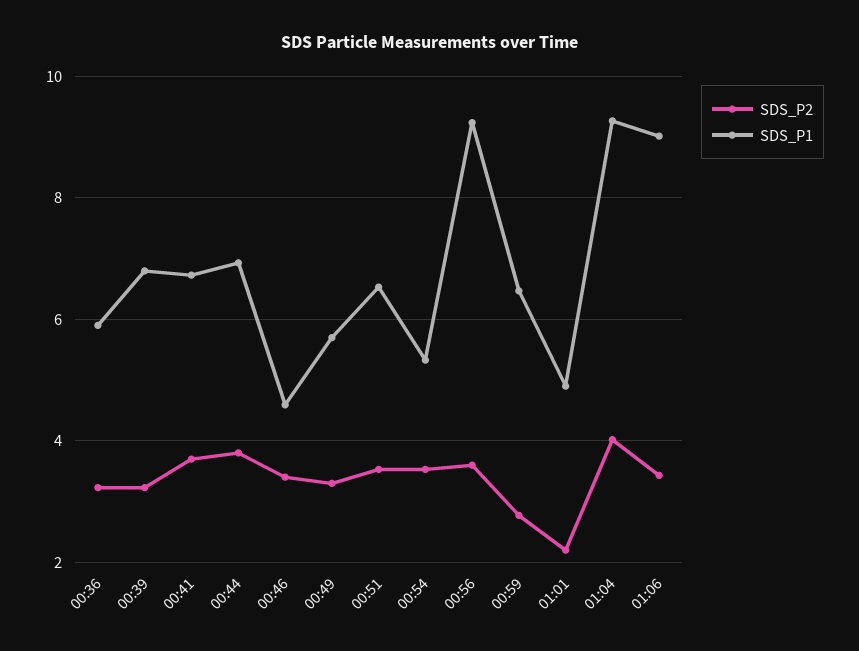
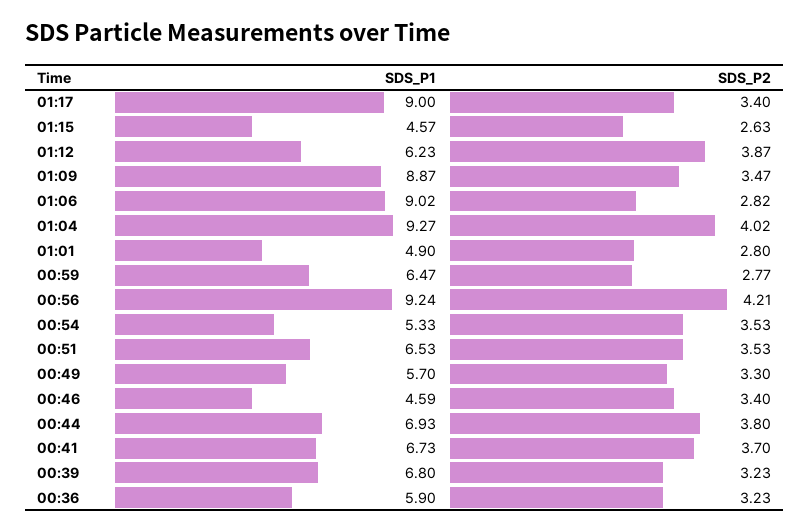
SDS_P2, 00:56: 3.6 -> 4.21
SDS_P2, 01:01: 2.2 -> 2.8
SDS_P2, 01:06: 3.4 -> 2.82
SDS_P1, 01:17: none -> 9
SDS_P2, 01:17: none -> 3.4
SDS_P1, 01:15: none -> 4.57
SDS_P2, 01:15: none -> 2.63
SDS_P1, 01:12: none -> 6.23
SDS_P2, 01:12: none -> 3.87
SDS_P1, 01:09: none -> 8.87
SDS_P2, 01:09: none -> 3.47

